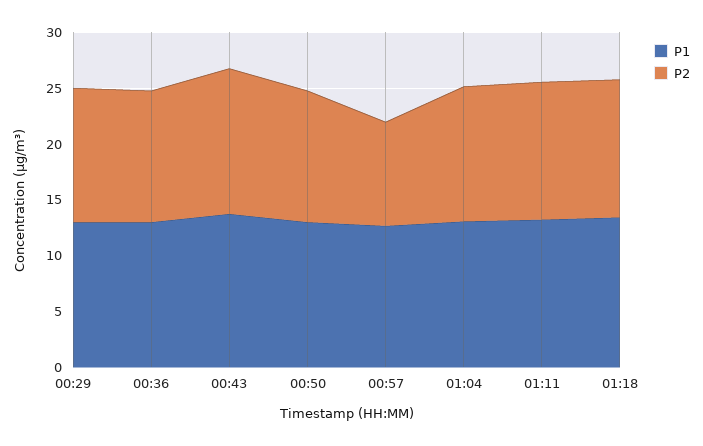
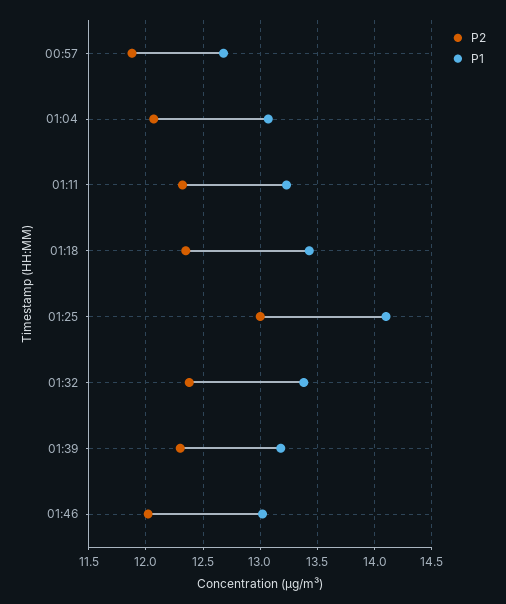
P1, 00:29: 13 -> none
P2, 00:29: 12 -> none
P1, 00:36: 13 -> none
P2, 00:36: 12 -> none
P1, 00:43: 14 -> none
P2, 00:43: 13 -> none
P1, 00:50: 13 -> none
P2, 00:50: 12 -> none
P2, 00:57: 9 -> 11.9
P2, 01:25: none -> 13
P1, 01:25: none -> 14.1
P2, 01:32: none -> 12.4
P1, 01:32: none -> 13.4
P2, 01:39: none -> 12.3
P1, 01:39: none -> 13.2
P2, 01:46: none -> 12
P1, 01:46: none -> 13

